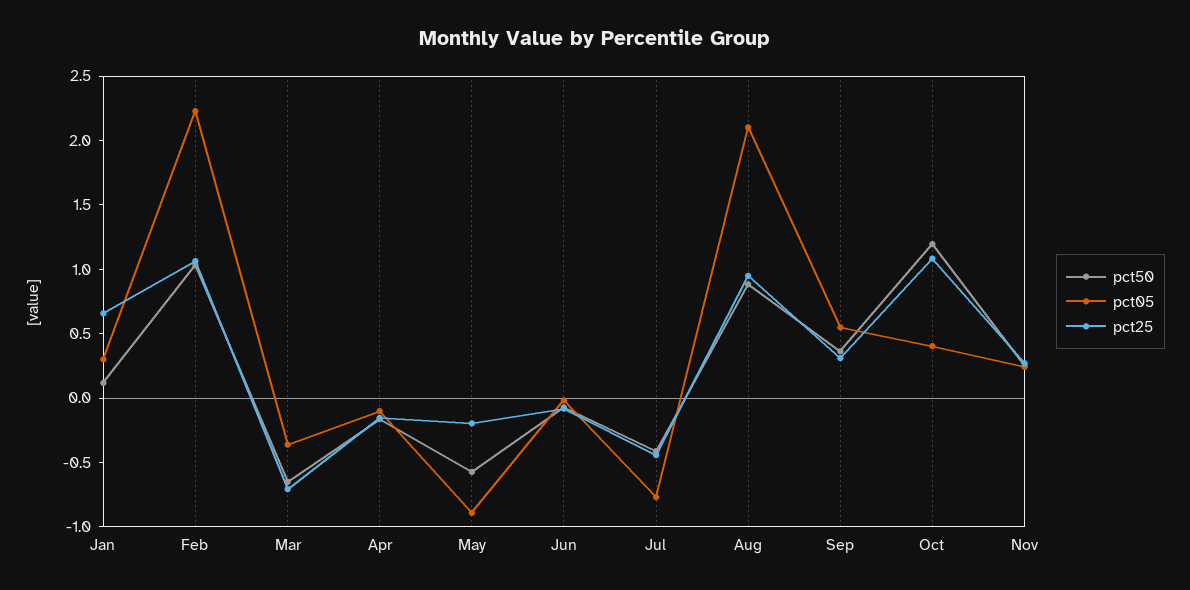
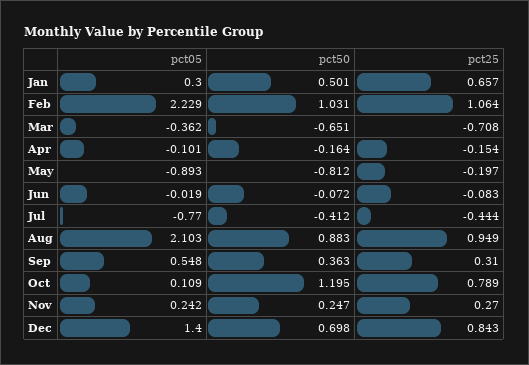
pct50, Jan: 0.1 -> 0.501
pct50, May: -0.6 -> -0.812
pct05, Oct: 0.4 -> 0.109
pct25, Oct: 1.1 -> 0.789
pct05, Dec: none -> 1.4
pct50, Dec: none -> 0.698
pct25, Dec: none -> 0.843

